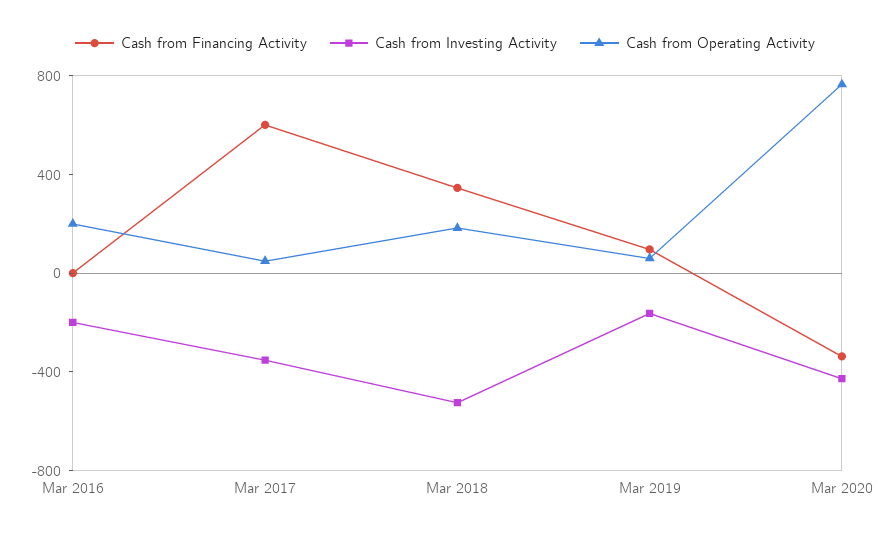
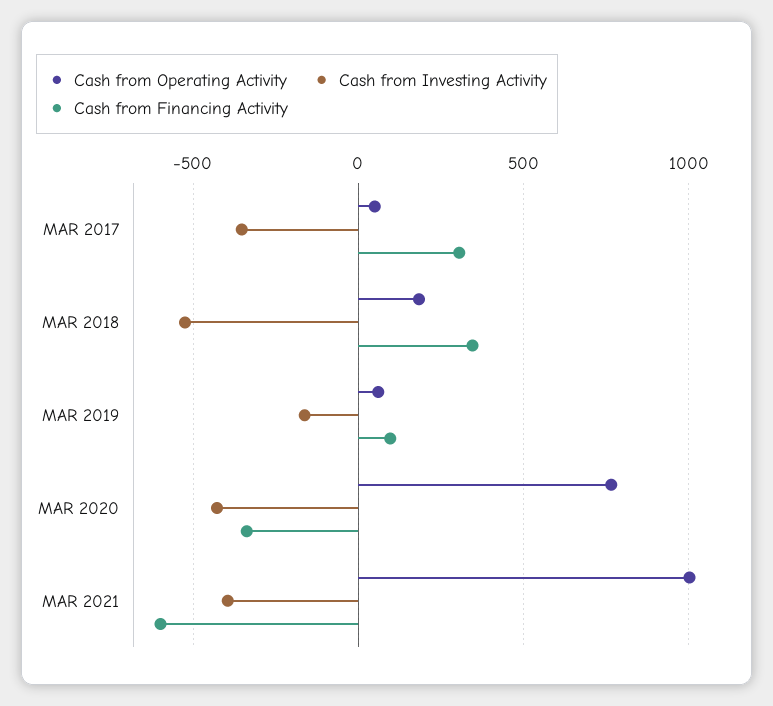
Cash from Financing Activity, Mar 2016: 0 -> none
Cash from Investing Activity, Mar 2016: -200 -> none
Cash from Operating Activity, Mar 2016: 200 -> none
Cash from Financing Activity, Mar 2017: 600 -> 300
Cash from Operating Activity, MAR 2021: none -> 1000
Cash from Investing Activity, MAR 2021: none -> -400
Cash from Financing Activity, MAR 2021: none -> -600

